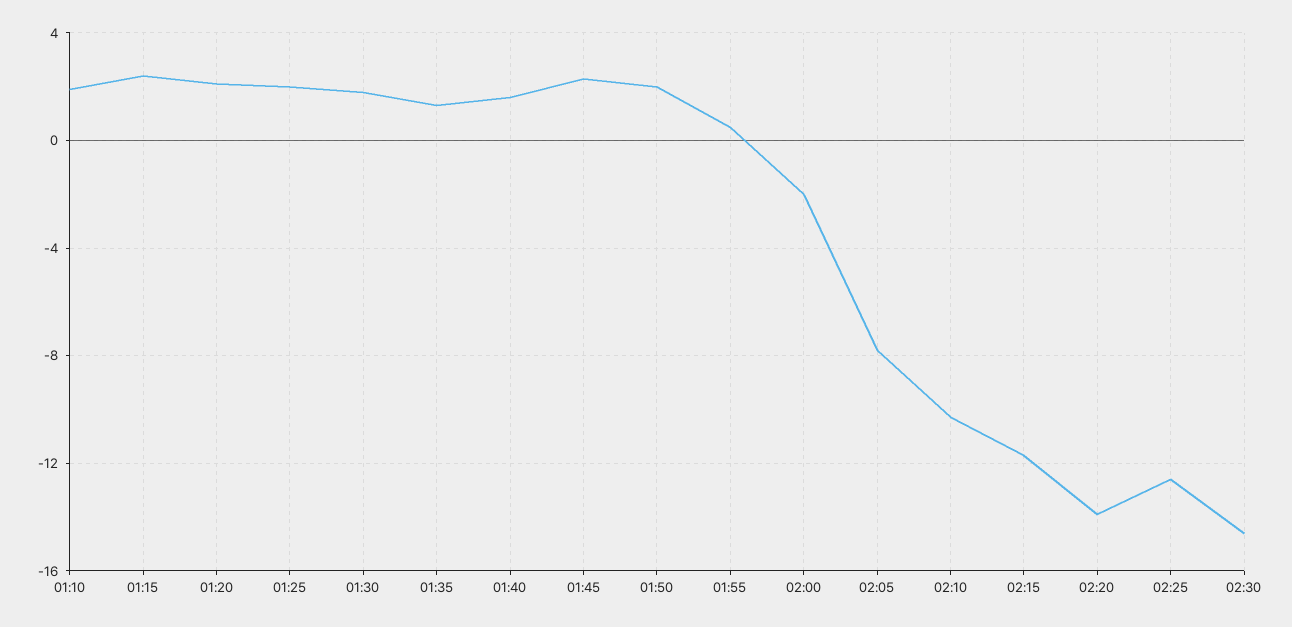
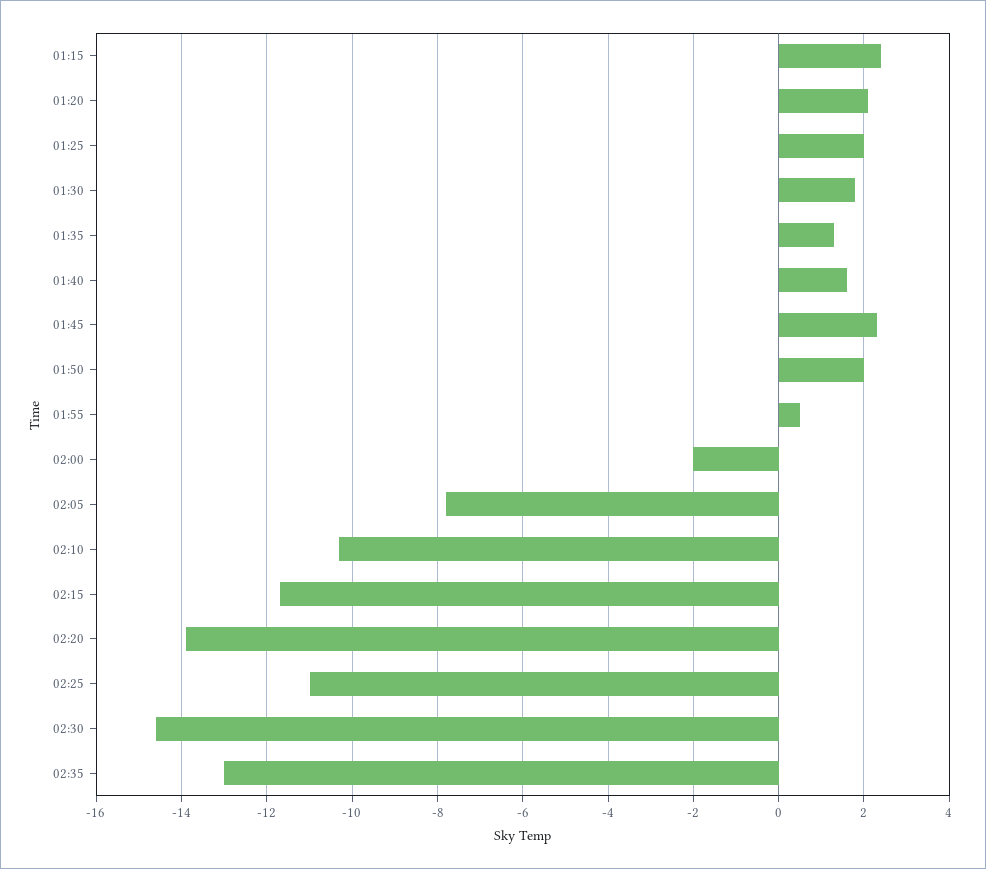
01:10: 2 -> none
02:25: -12.5 -> -11
02:35: none -> -13

